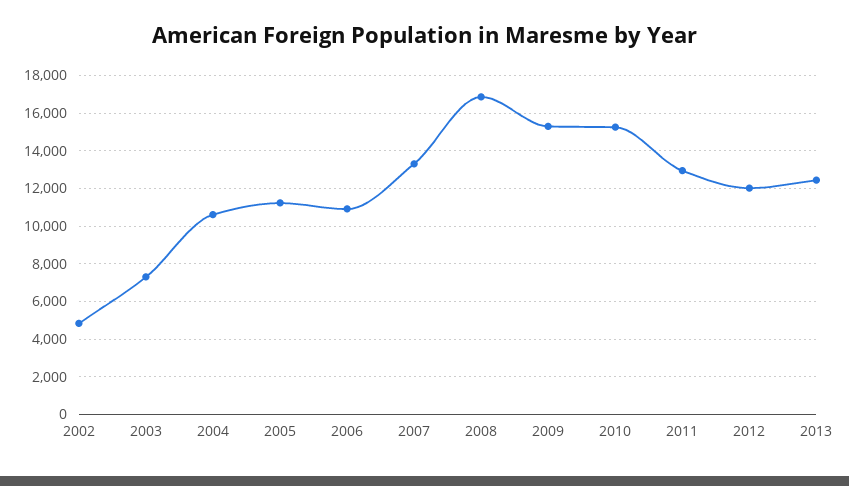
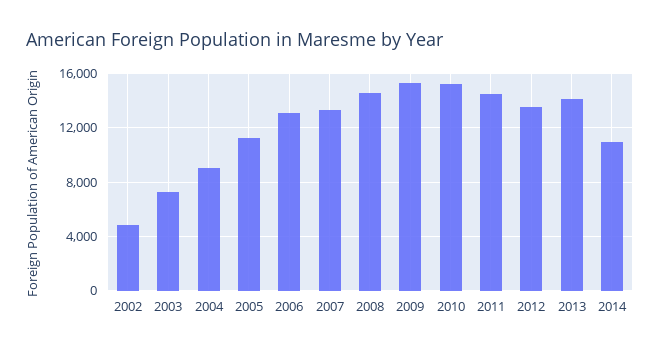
2004: 10500 -> 9000
2006: 11000 -> 13000
2008: 17000 -> 14500
2011: 13000 -> 14500
2012: 12000 -> 13500
2013: 12500 -> 14000
2014: none -> 11000

